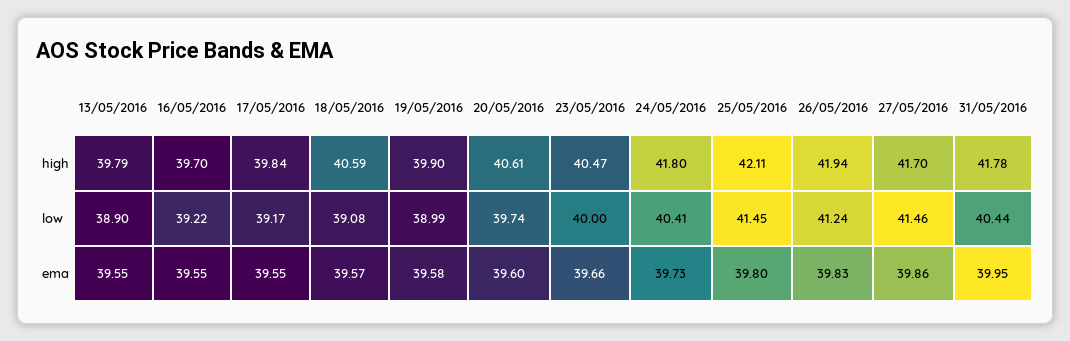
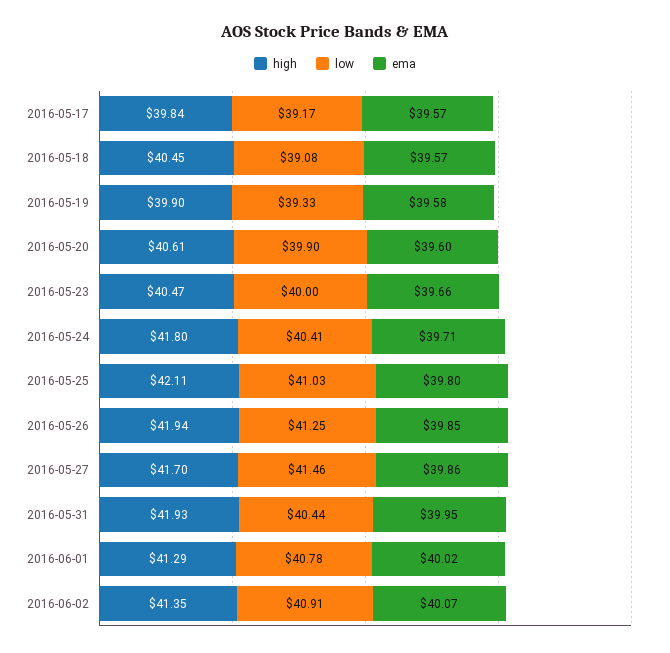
high, 13/05/2016: 39.79 -> none
high, 16/05/2016: 39.7 -> none
high, 18/05/2016: 40.59 -> 40.45
high, 31/05/2016: 41.78 -> 41.93
low, 13/05/2016: 38.9 -> none
low, 16/05/2016: 39.22 -> none
low, 19/05/2016: 38.99 -> 39.33
low, 20/05/2016: 39.74 -> 39.9
low, 25/05/2016: 41.45 -> 41.03
low, 26/05/2016: 41.24 -> 41.25
ema, 13/05/2016: 39.55 -> none
ema, 16/05/2016: 39.55 -> none
ema, 17/05/2016: 39.55 -> 39.57
ema, 24/05/2016: 39.73 -> 39.71
ema, 26/05/2016: 39.83 -> 39.85
high, 2016-06-01: none -> 41.29
low, 2016-06-01: none -> 40.78
ema, 2016-06-01: none -> 40.02
high, 2016-06-02: none -> 41.35
low, 2016-06-02: none -> 40.91
ema, 2016-06-02: none -> 40.07

